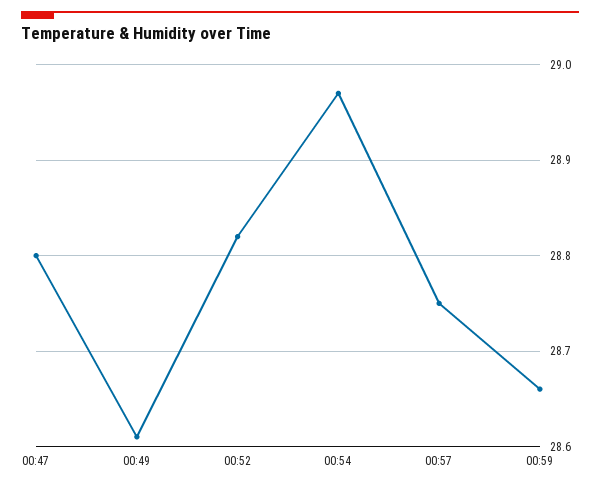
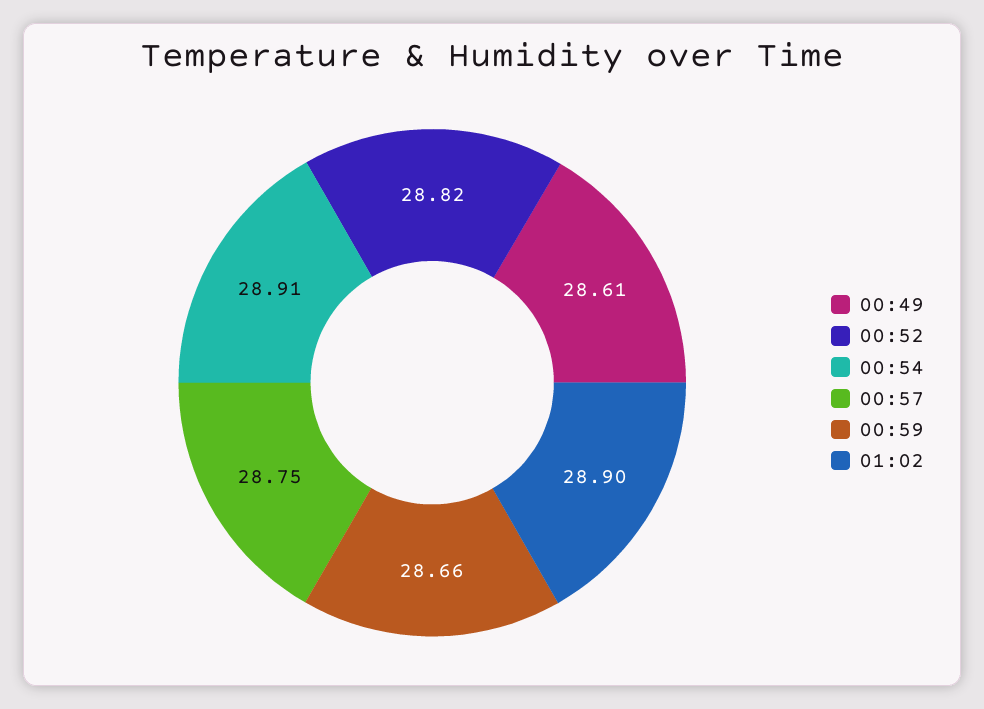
00:47: 28.8 -> none
00:54: 28.97 -> 28.91
01:02: none -> 28.9

